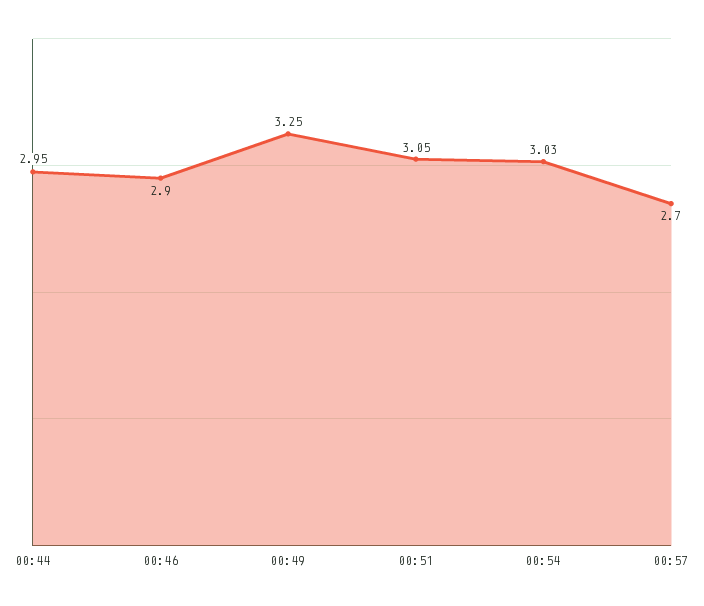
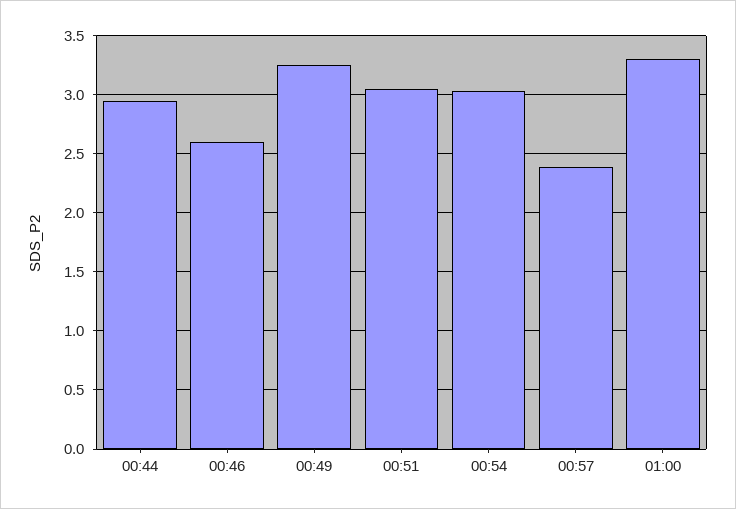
00:46: 2.9 -> 2.6
00:57: 2.7 -> 2.4
01:00: none -> 3.3

